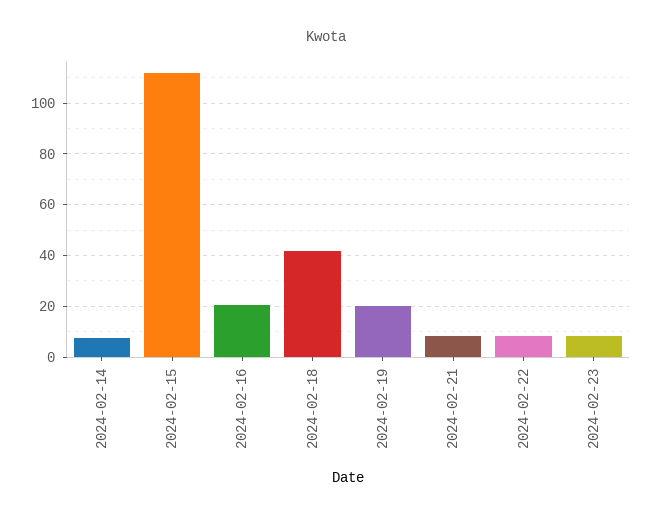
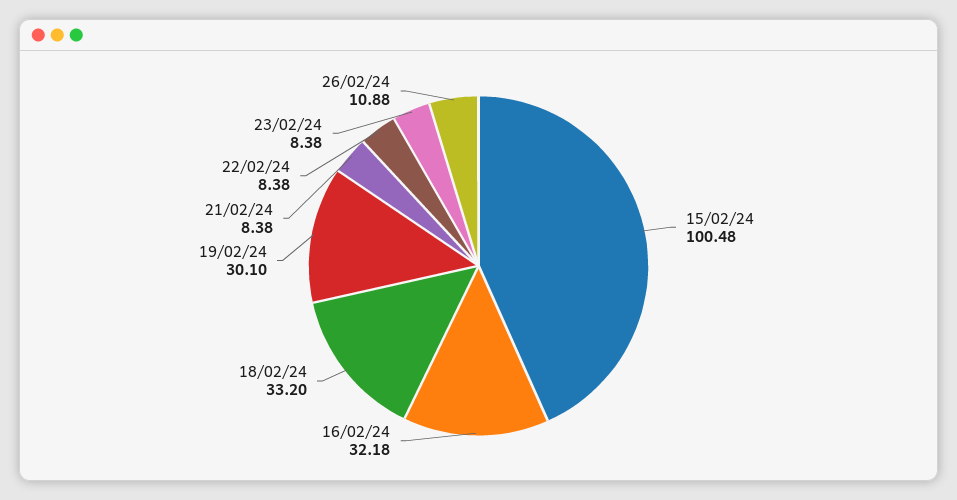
2024-02-14: 7.5 -> none
2024-02-15: 112.5 -> 100.48
2024-02-16: 20 -> 32.18
2024-02-18: 42.5 -> 33.2
2024-02-19: 20 -> 30.1
26/02/24: none -> 10.88

